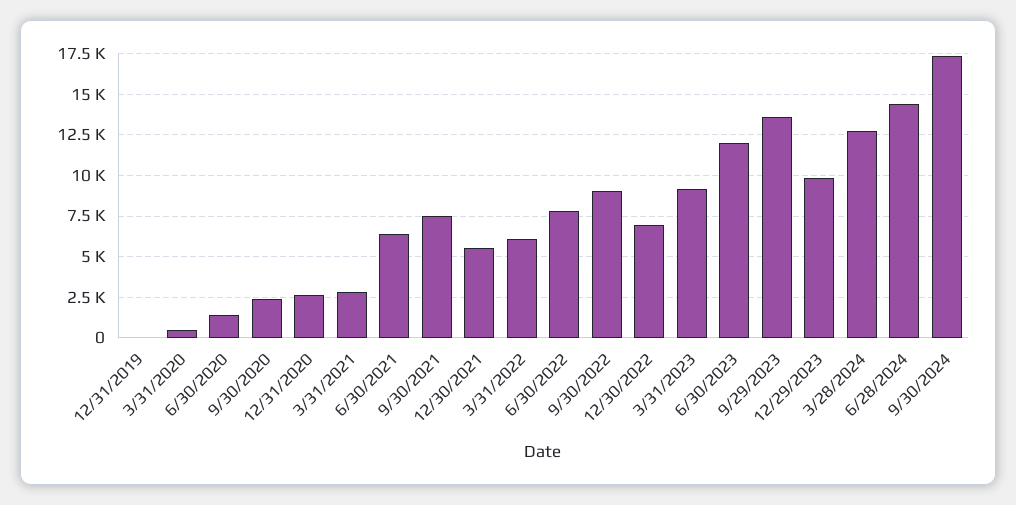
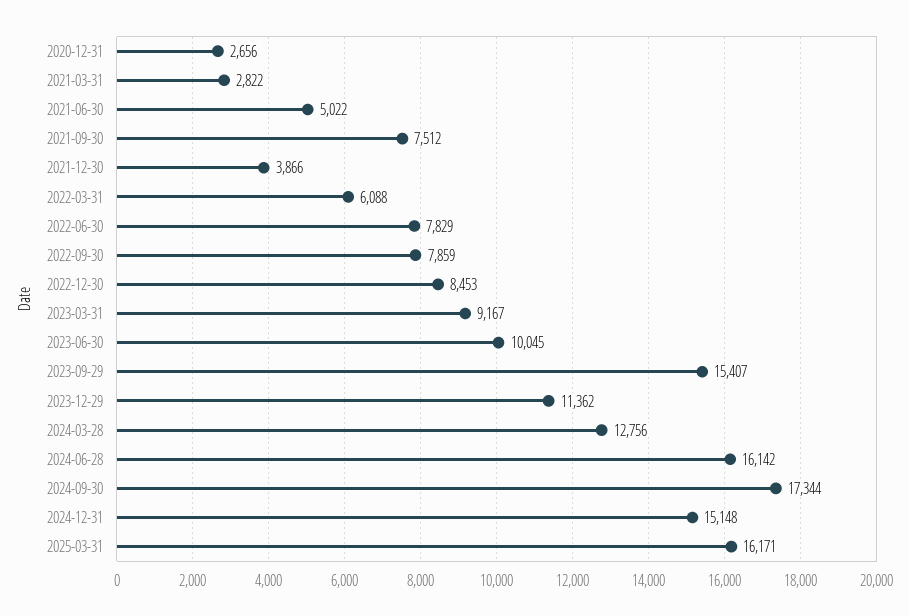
12/31/2019: 0 -> none
3/31/2020: 500 -> none
6/30/2020: 1500 -> none
9/30/2020: 2500 -> none
6/30/2021: 6500 -> 5022
12/30/2021: 5500 -> 3866
9/30/2022: 9000 -> 7859
12/30/2022: 7000 -> 8453
6/30/2023: 12000 -> 10045
9/29/2023: 13500 -> 15407
12/29/2023: 10000 -> 11362
6/28/2024: 14500 -> 16142
2024-12-31: none -> 15148
2025-03-31: none -> 16171

